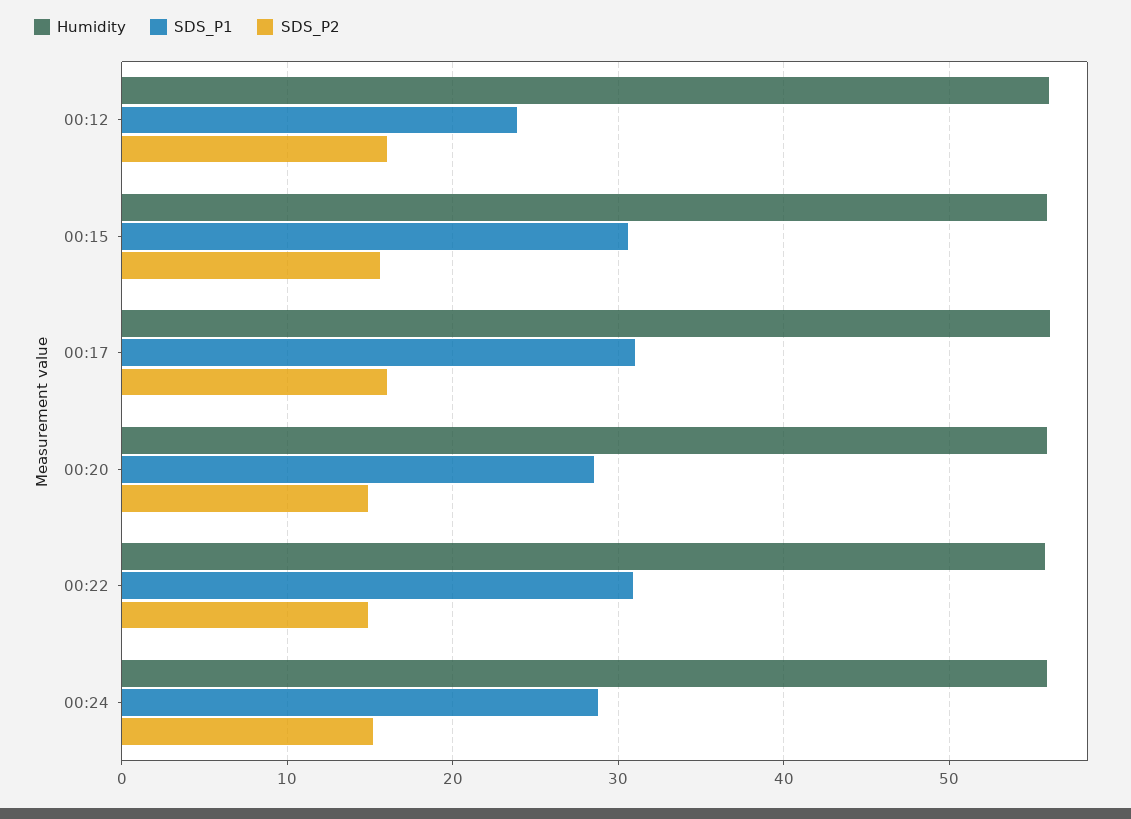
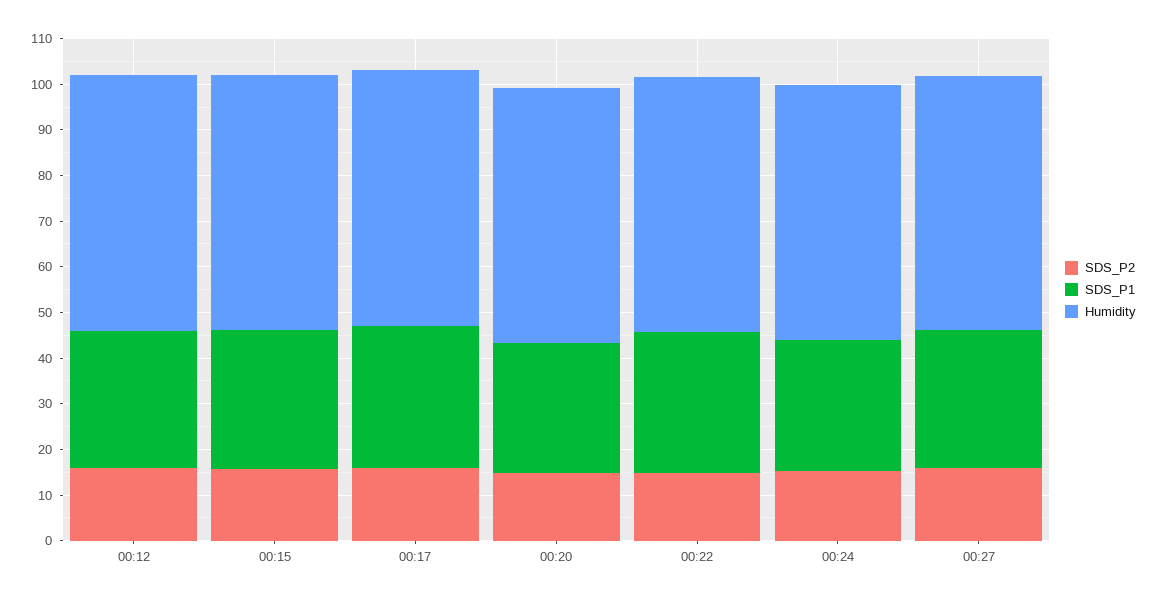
SDS_P1, 00:12: 24 -> 30
SDS_P2, 00:27: none -> 16
SDS_P1, 00:27: none -> 30
Humidity, 00:27: none -> 56

